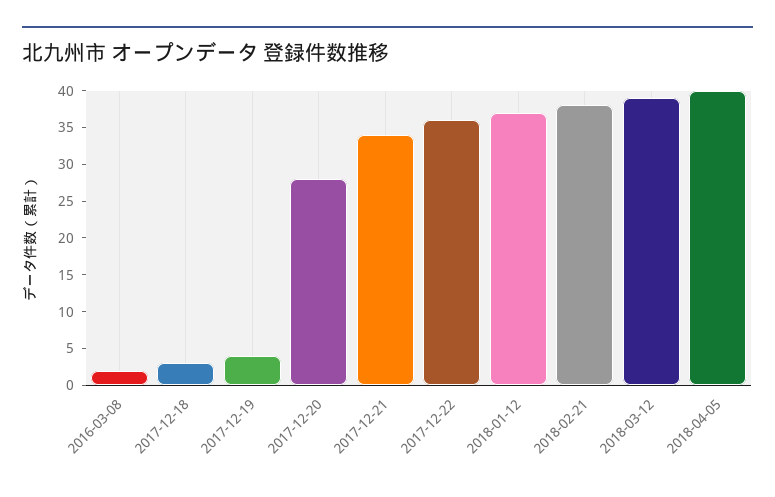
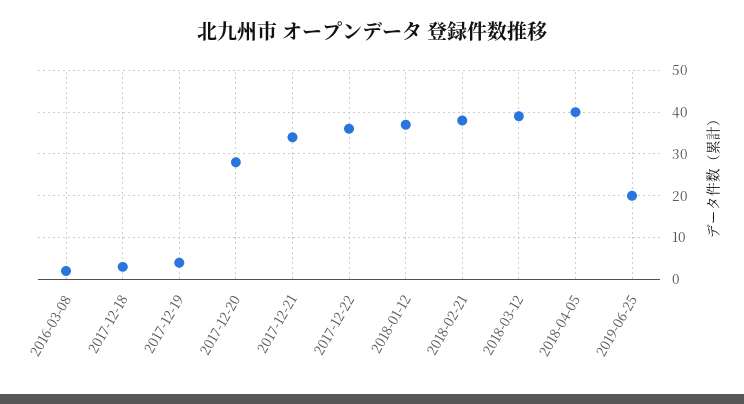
2019-06-25: none -> 20

